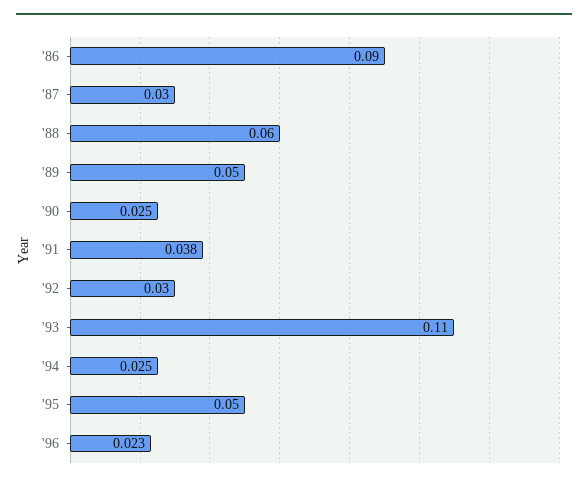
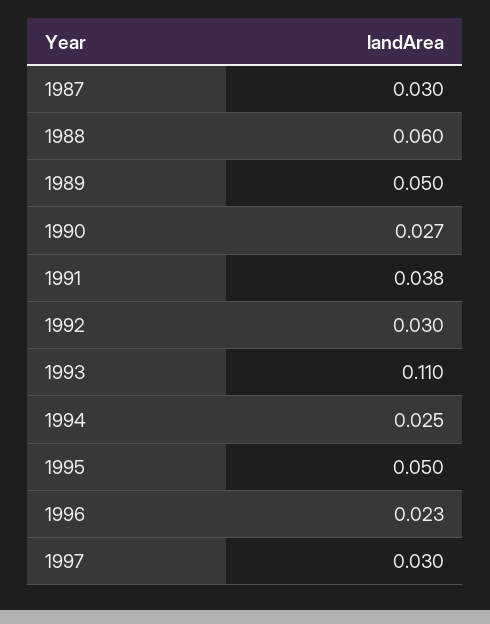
'86: 0.09 -> none
'90: 0.025 -> 0.027
1997: none -> 0.03

